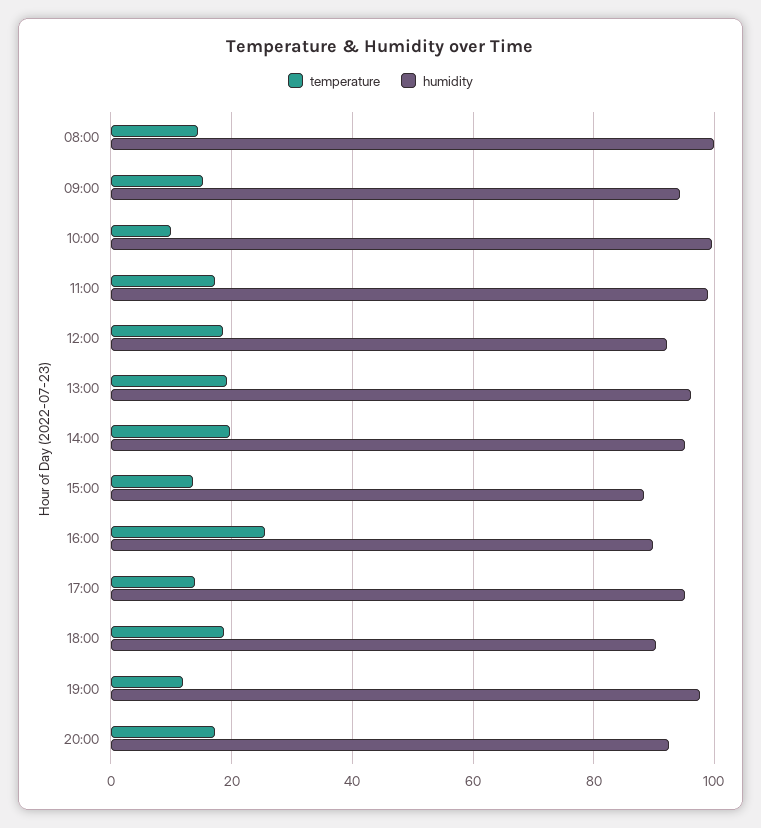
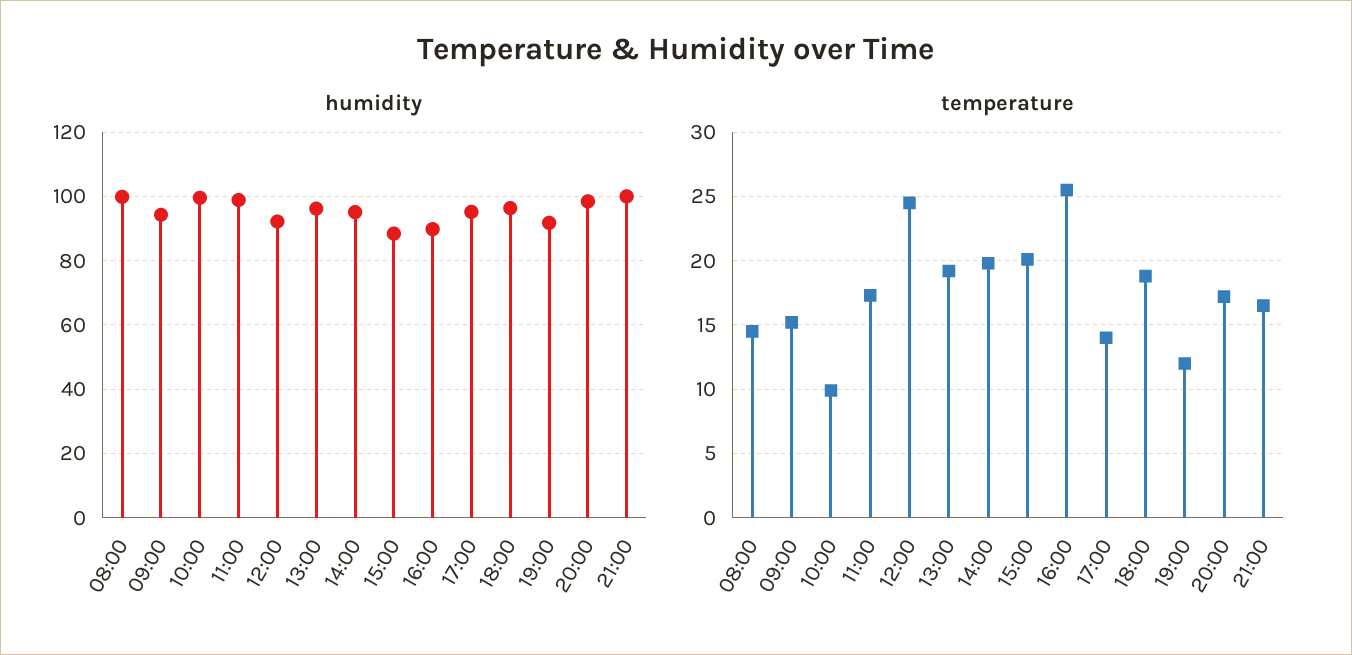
temperature, 12:00: 18 -> 24.5
temperature, 15:00: 14 -> 20
humidity, 18:00: 90 -> 96
humidity, 19:00: 98 -> 92
humidity, 20:00: 92 -> 98
humidity, 21:00: none -> 100
temperature, 21:00: none -> 16.5

